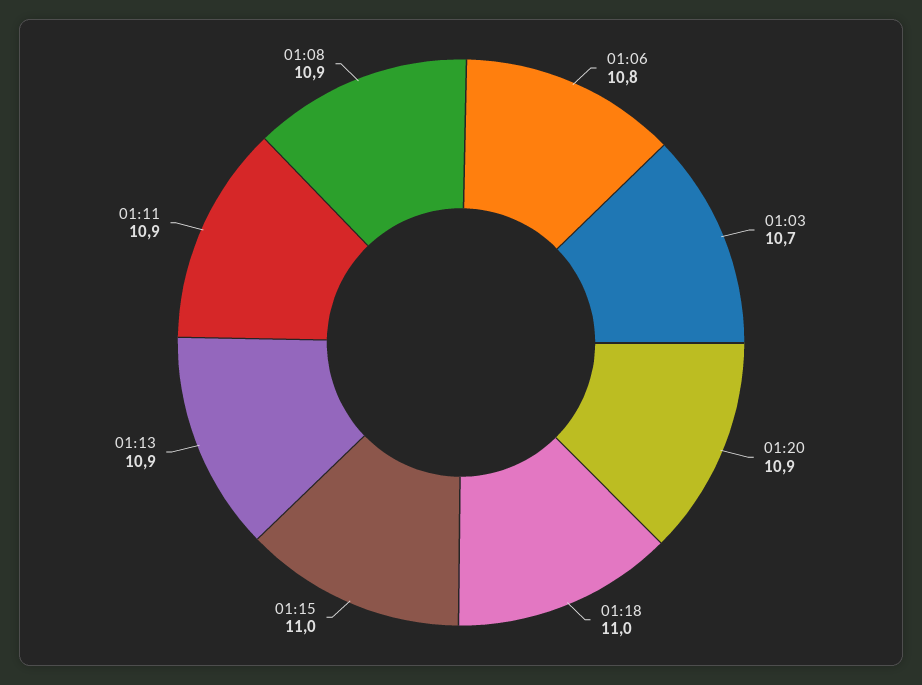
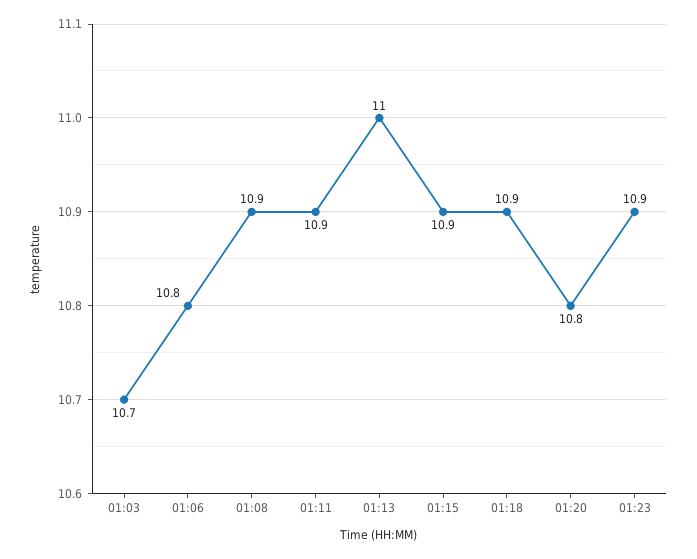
01:20: 10.9 -> 10.8
01:18: 11 -> 10.9
01:15: 11 -> 10.9
01:13: 10.9 -> 11
01:23: none -> 10.9

